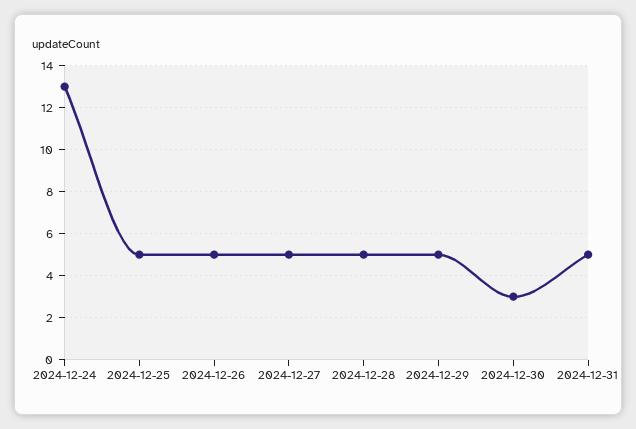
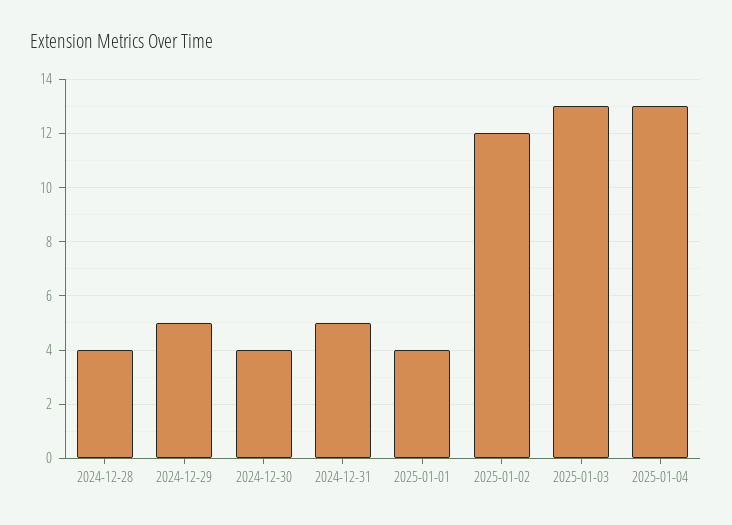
2024-12-24: 13 -> none
2024-12-25: 5 -> none
2024-12-26: 5 -> none
2024-12-27: 5 -> none
2024-12-28: 5 -> 4
2024-12-30: 3 -> 4
2025-01-01: none -> 4
2025-01-02: none -> 12
2025-01-03: none -> 13
2025-01-04: none -> 13

